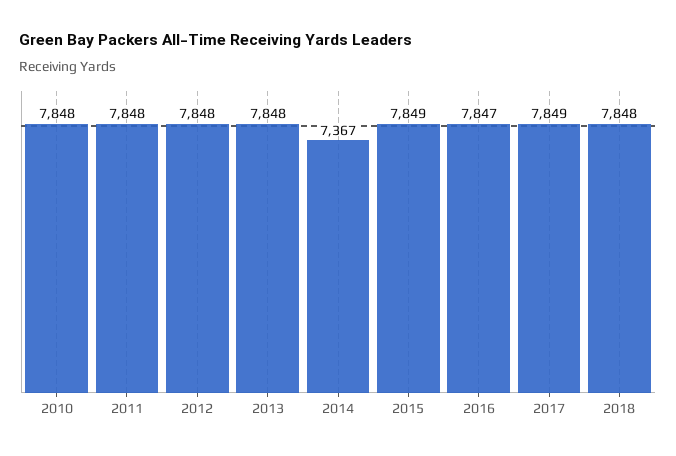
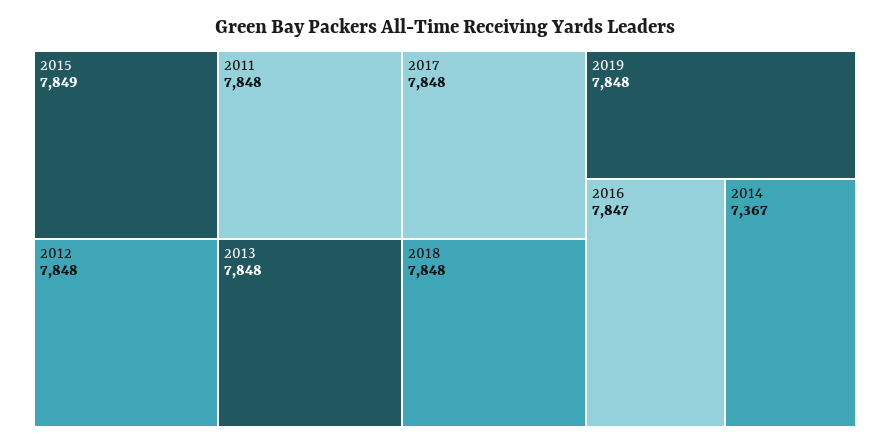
2010: 7848 -> none
2017: 7849 -> 7848
2019: none -> 7848

